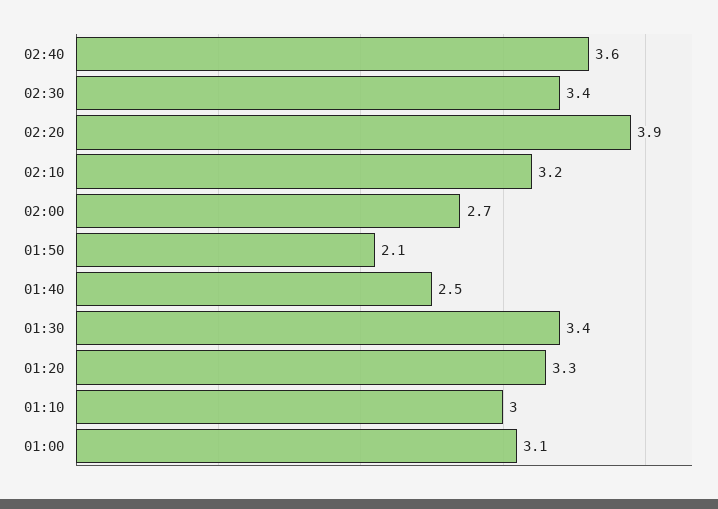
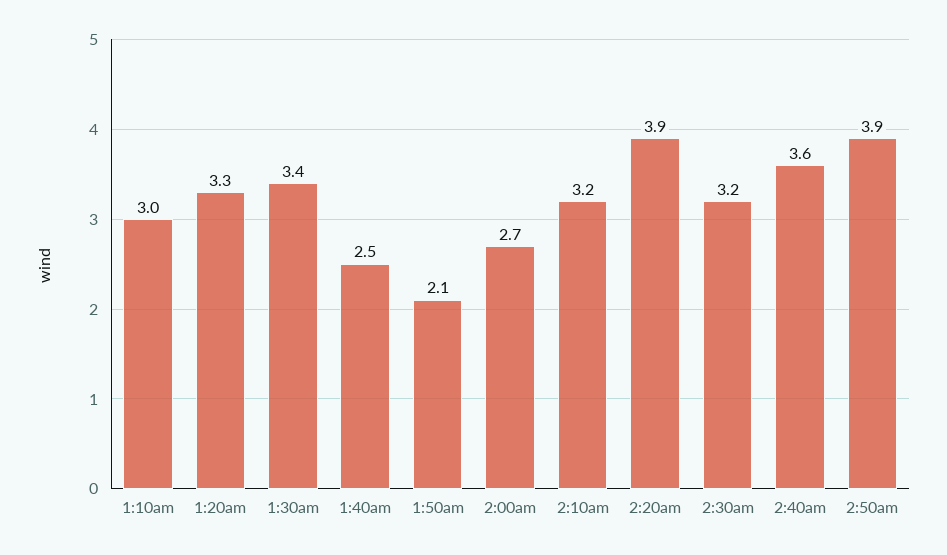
02:30: 3.4 -> 3.2
01:00: 3.1 -> none
2:50am: none -> 3.9

